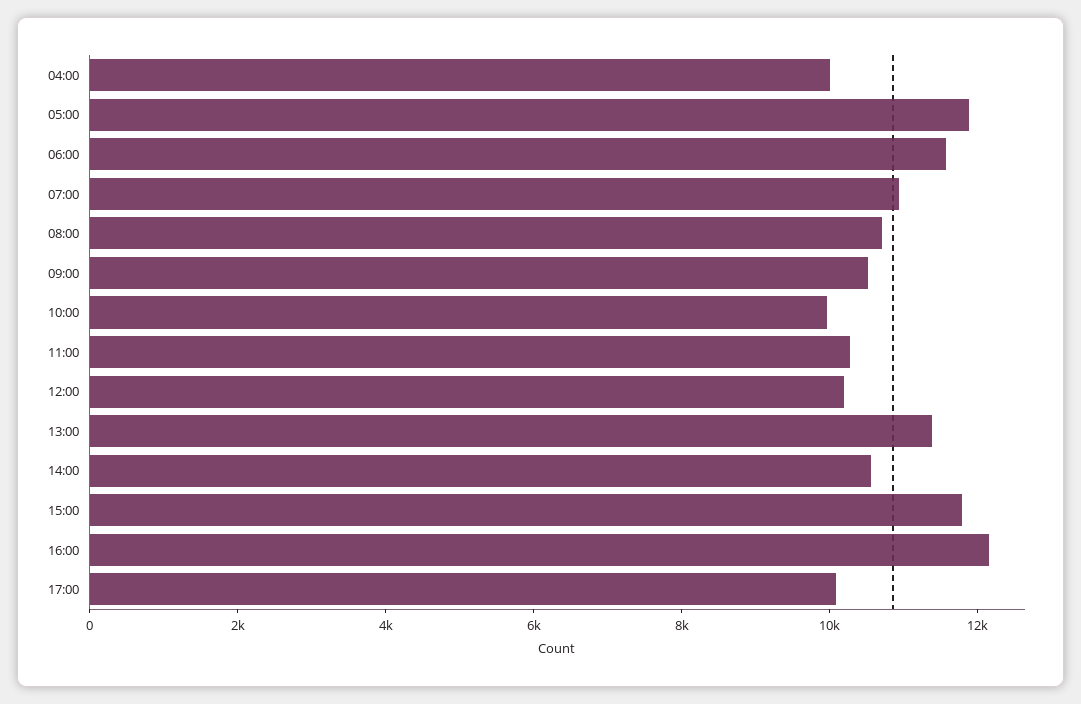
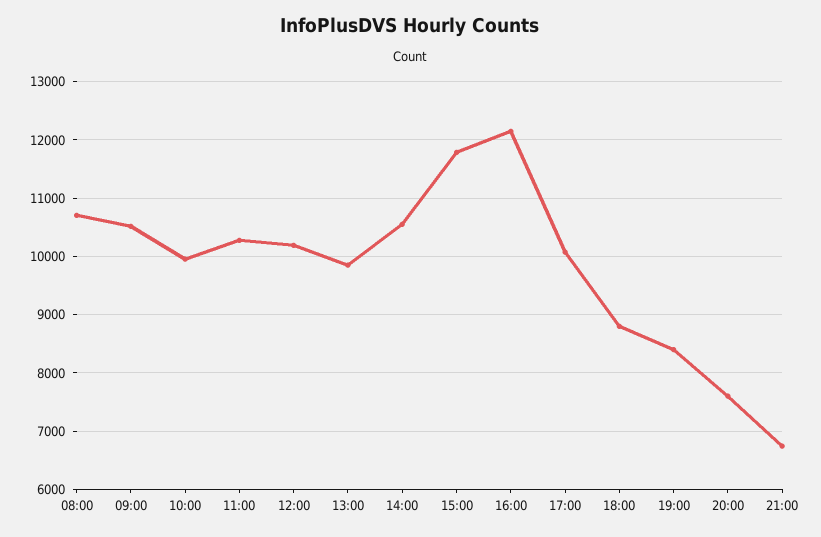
04:00: 10000 -> none
05:00: 12000 -> none
06:00: 11500 -> none
07:00: 11000 -> none
13:00: 11500 -> 9800
18:00: none -> 8800
19:00: none -> 8400
20:00: none -> 7600
21:00: none -> 6800

